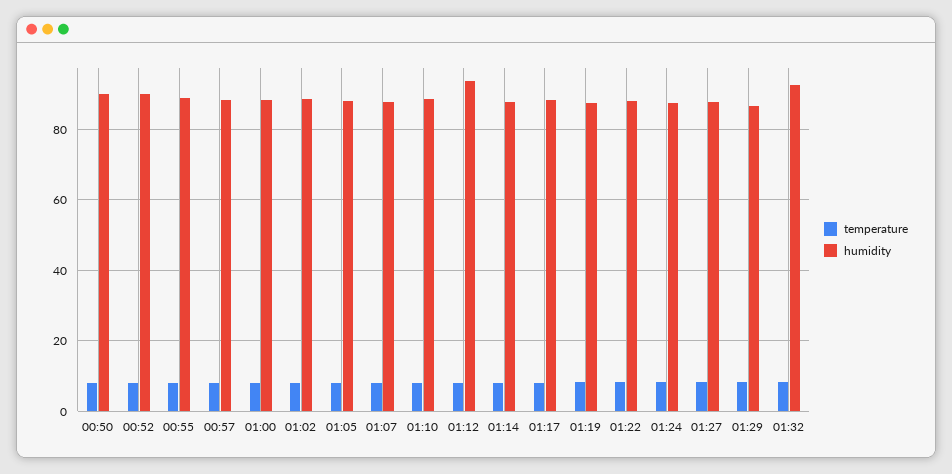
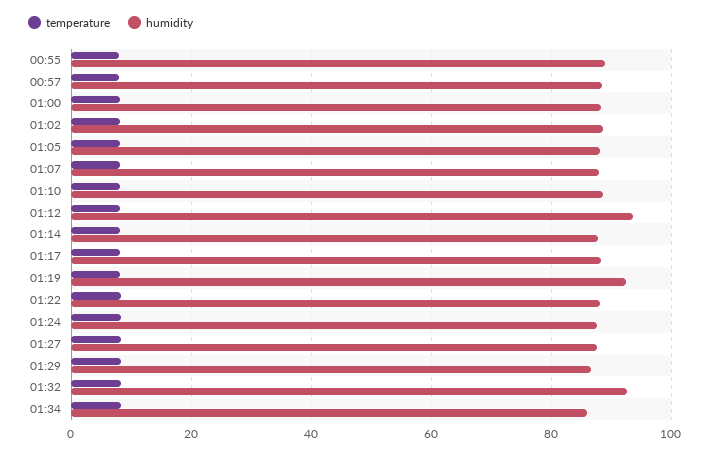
temperature, 00:50: 8 -> none
humidity, 00:50: 90 -> none
temperature, 00:52: 8 -> none
humidity, 00:52: 90 -> none
humidity, 01:19: 88 -> 92
temperature, 01:34: none -> 8
humidity, 01:34: none -> 86

